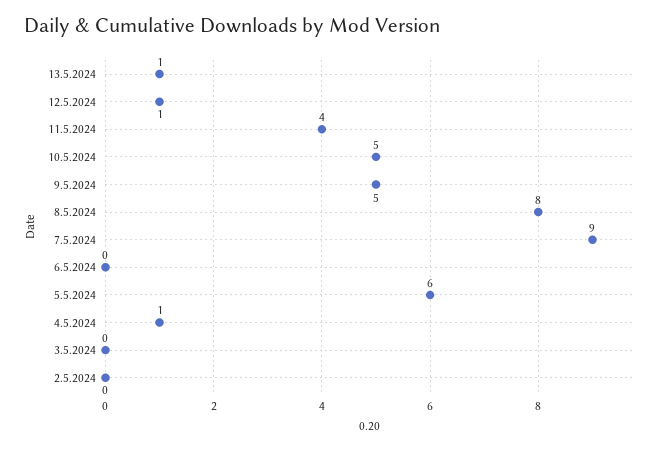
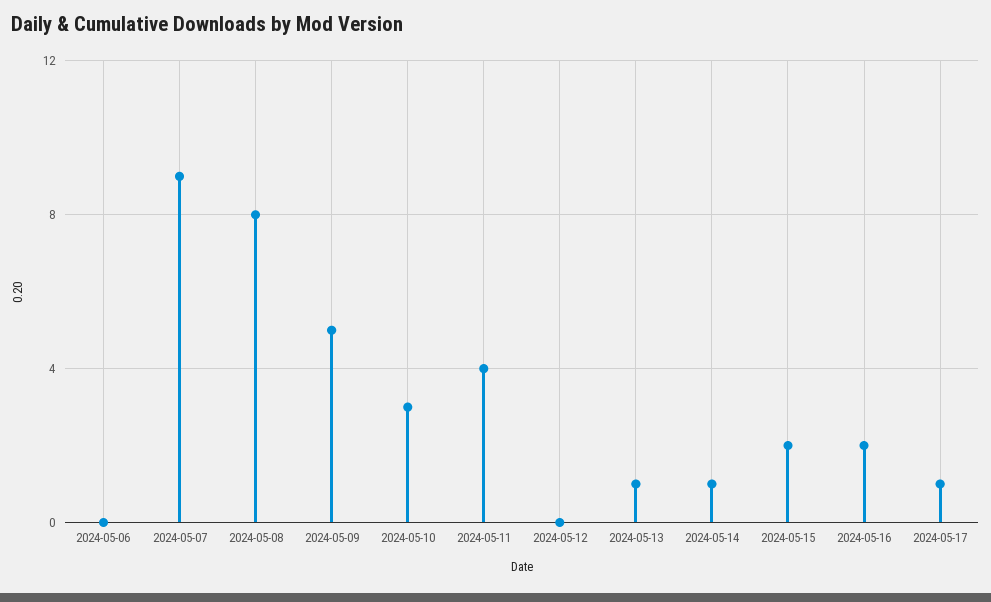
12.5.2024: 1 -> 0
10.5.2024: 5 -> 3
5.5.2024: 6 -> none
4.5.2024: 1 -> none
3.5.2024: 0 -> none
2.5.2024: 0 -> none
2024-05-14: none -> 1
2024-05-15: none -> 2
2024-05-16: none -> 2
2024-05-17: none -> 1

